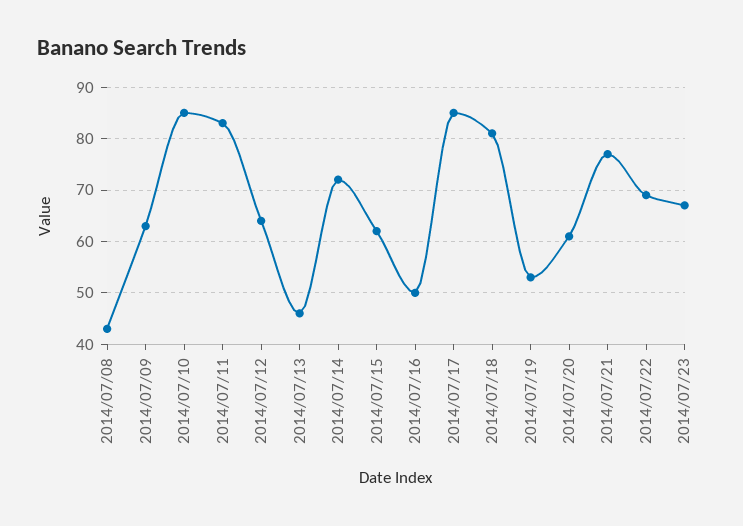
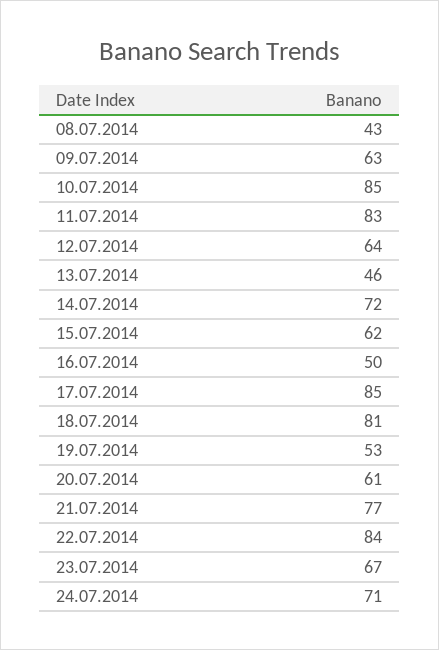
2014/07/22: 70 -> 84
24.07.2014: none -> 71

